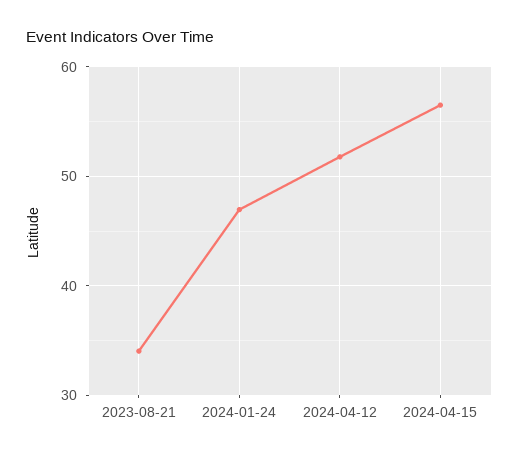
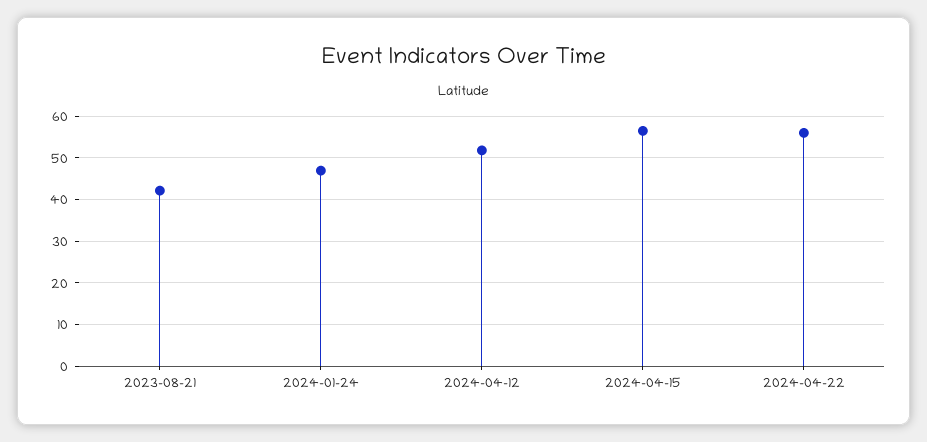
2023-08-21: 34 -> 42
2024-04-22: none -> 56

